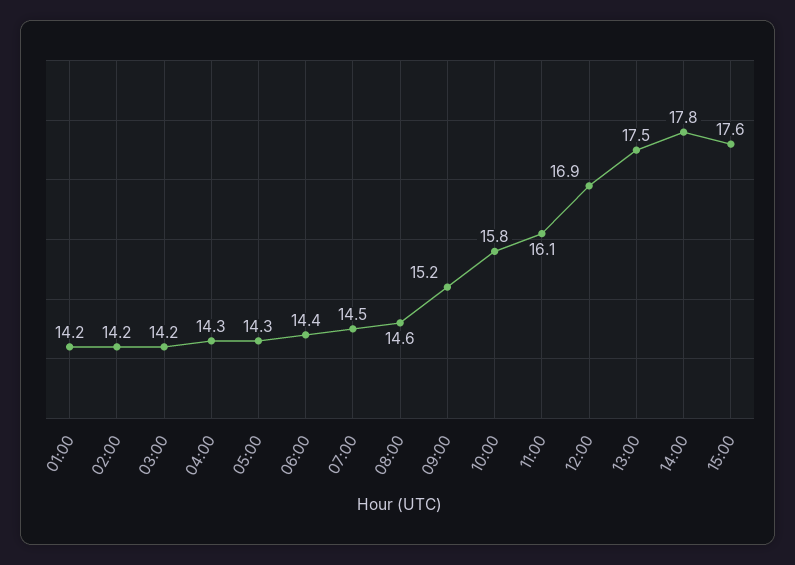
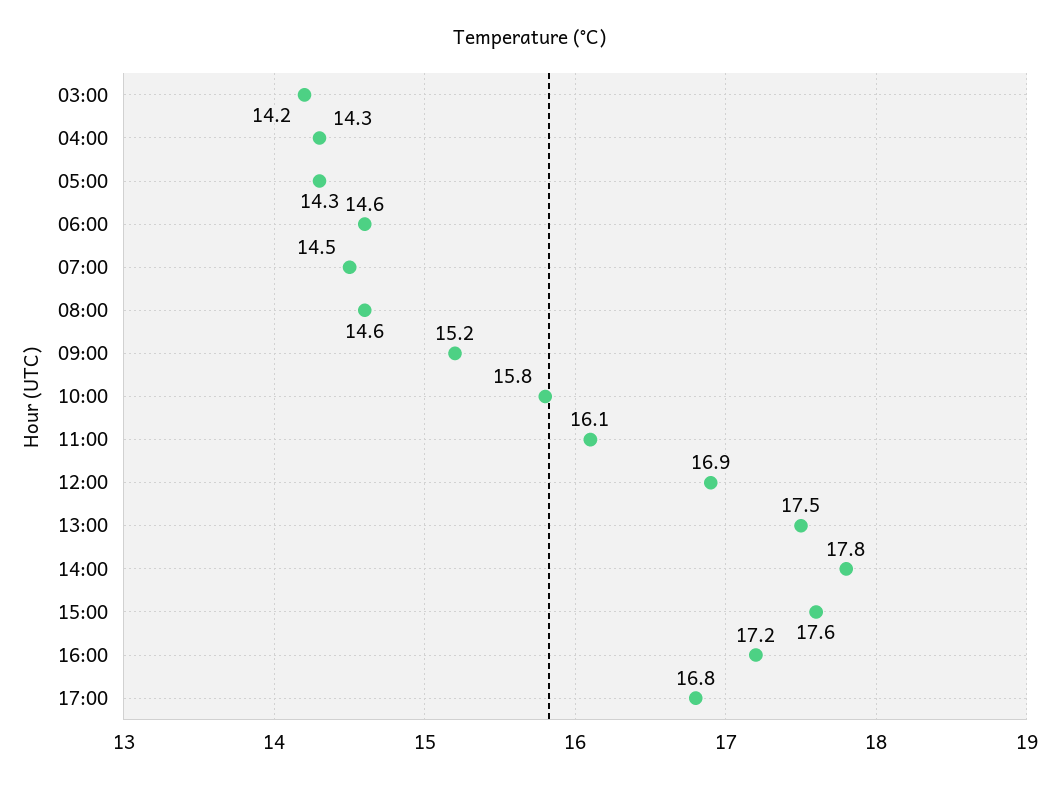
01:00: 14.2 -> none
02:00: 14.2 -> none
06:00: 14.4 -> 14.6
16:00: none -> 17.2
17:00: none -> 16.8

